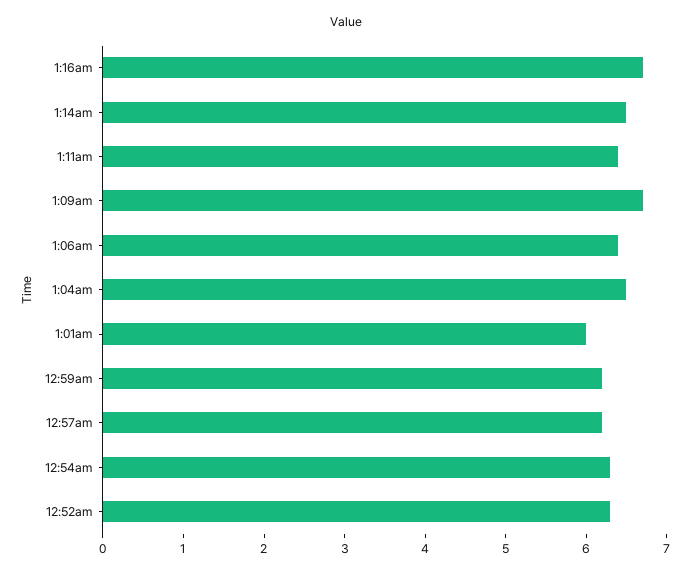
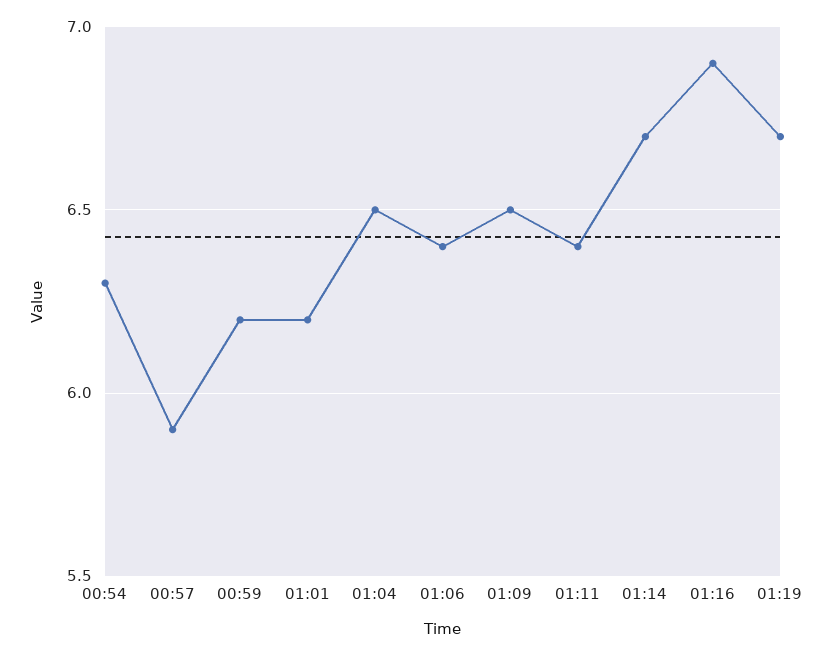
1:16am: 6.7 -> 6.9
1:14am: 6.5 -> 6.7
1:09am: 6.7 -> 6.5
1:01am: 6 -> 6.2
12:57am: 6.2 -> 5.9
12:52am: 6.3 -> none
01:19: none -> 6.7

